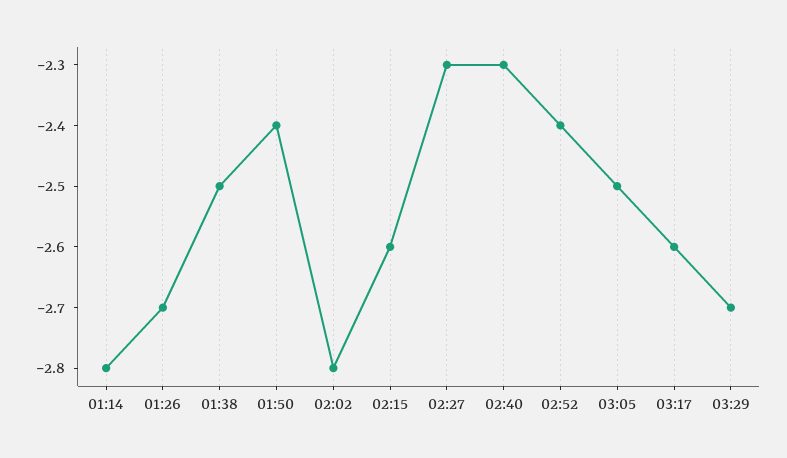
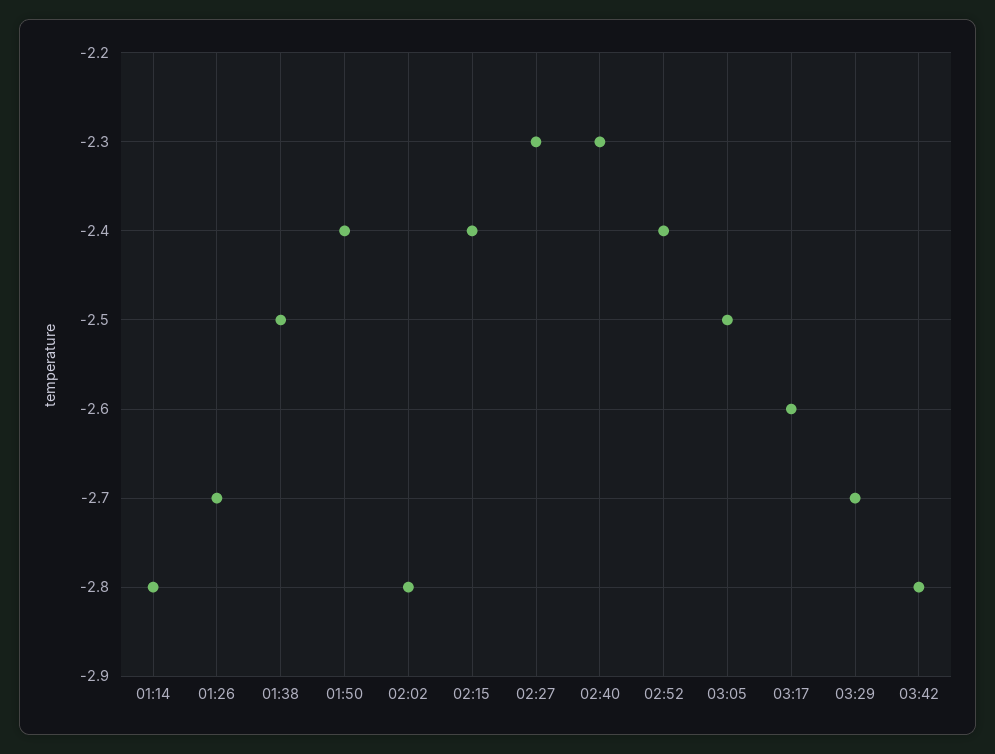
02:15: -2.6 -> -2.4
03:42: none -> -2.8

